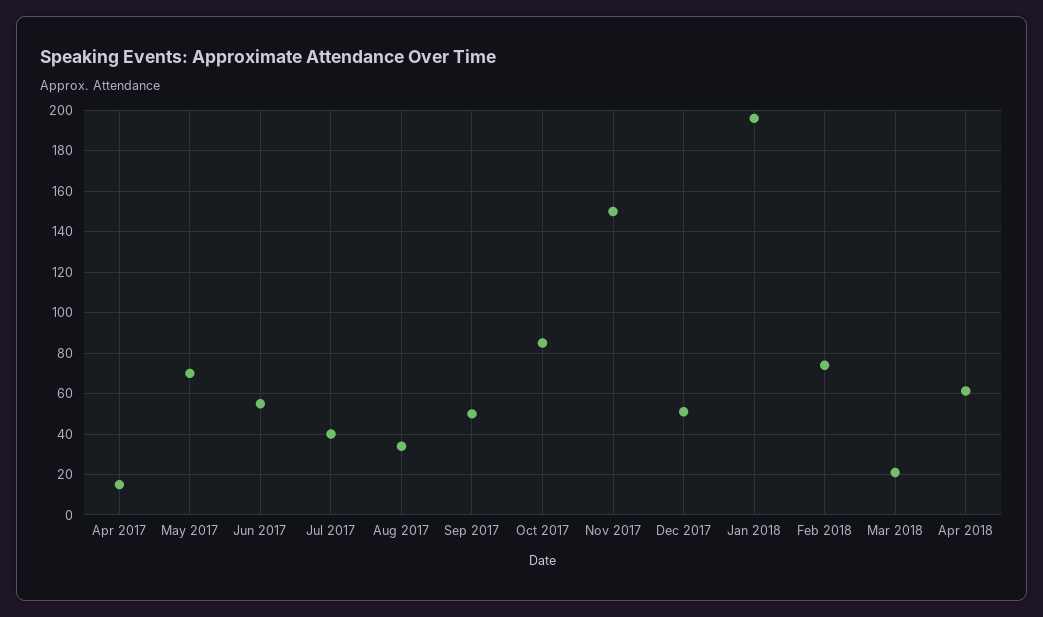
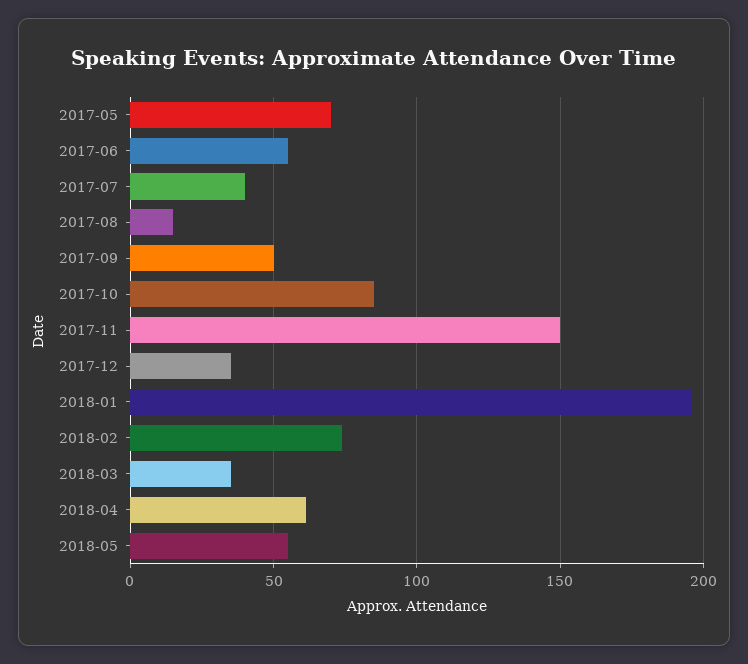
Apr 2017: 15 -> none
Aug 2017: 35 -> 15
Dec 2017: 50 -> 35
Mar 2018: 20 -> 35
2018-05: none -> 55

